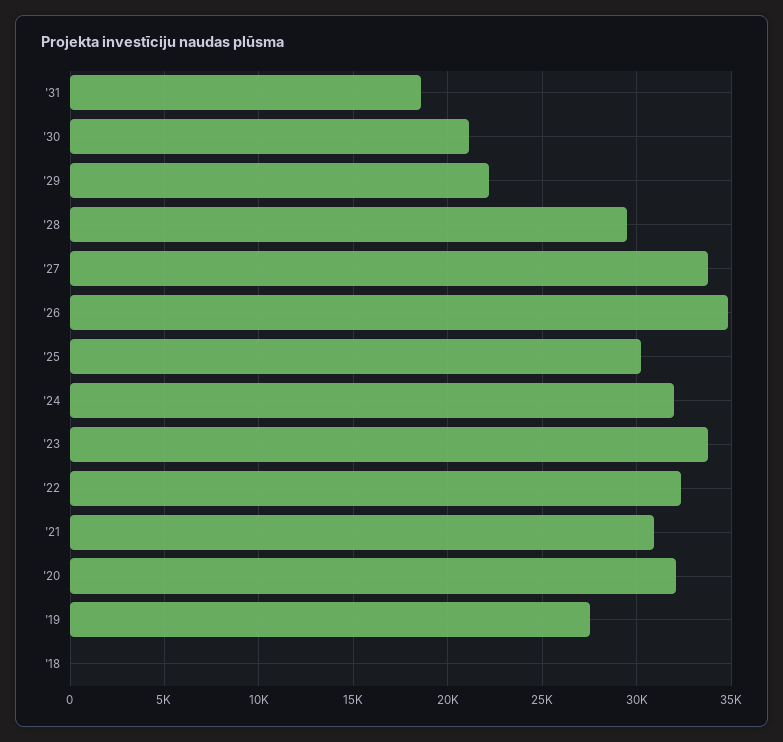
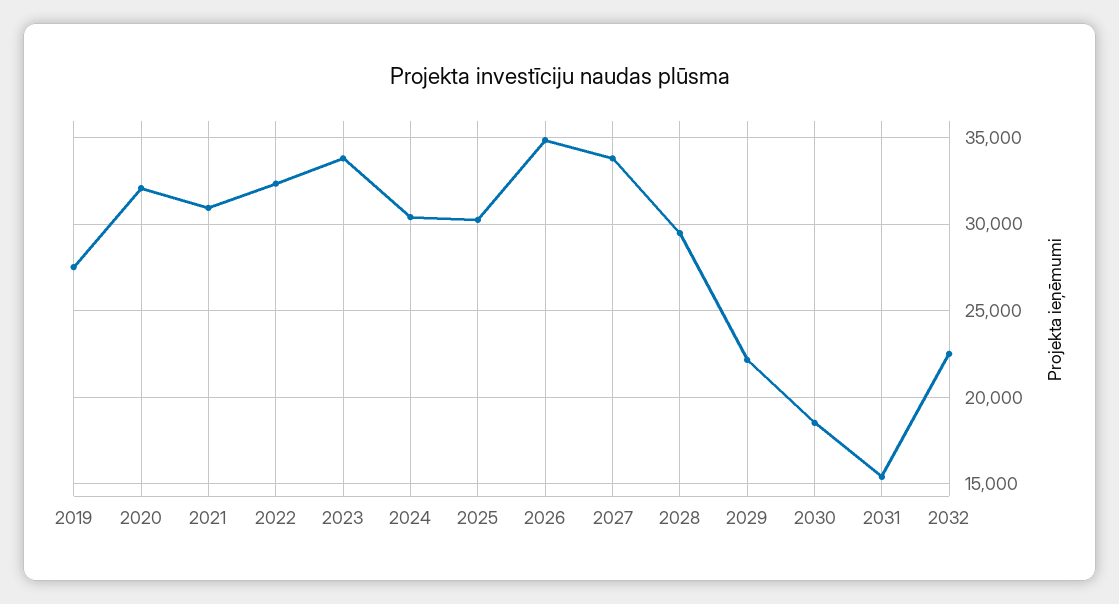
'31: 18500 -> 15500
'30: 21000 -> 18500
'24: 32000 -> 30500
'18: 0 -> none
2032: none -> 22500

